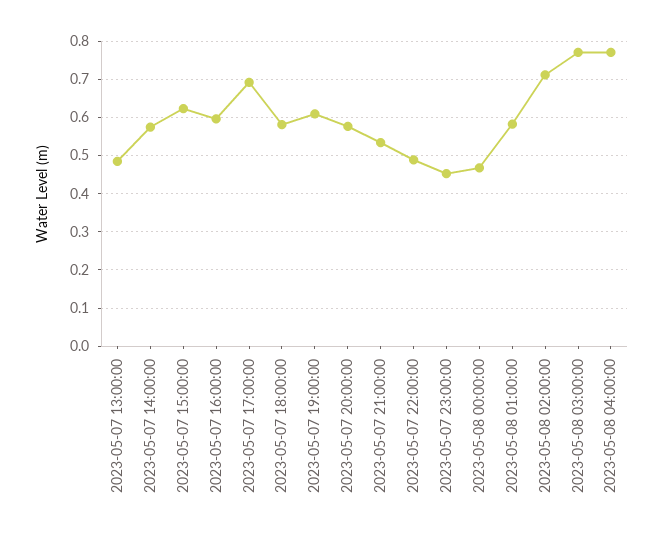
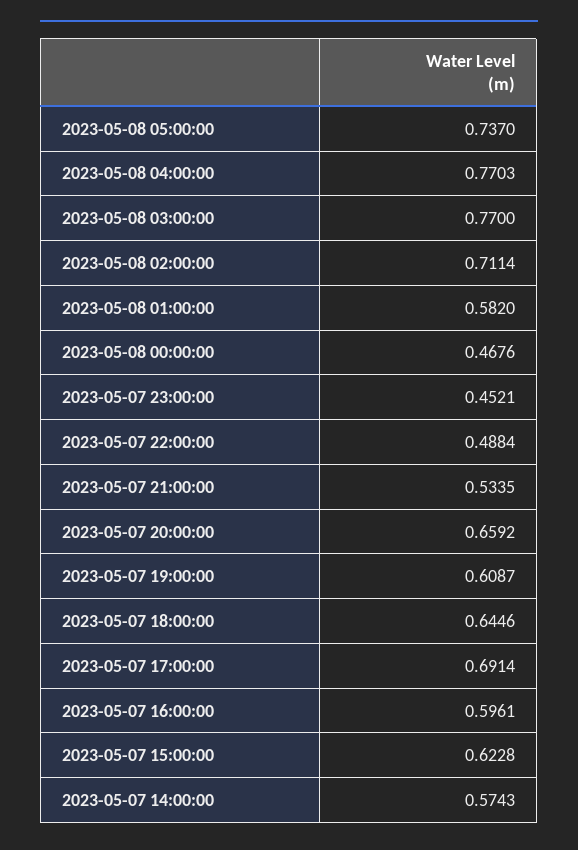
2023-05-07 13:00:00: 0.48 -> none
2023-05-07 18:00:00: 0.58 -> 0.6446
2023-05-07 20:00:00: 0.58 -> 0.6592
2023-05-08 05:00:00: none -> 0.737

